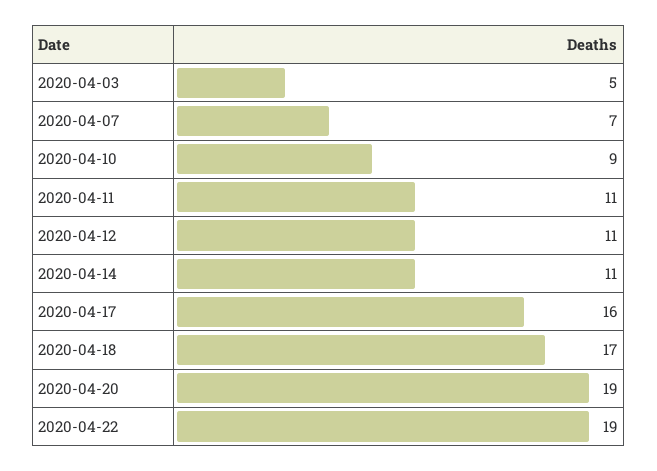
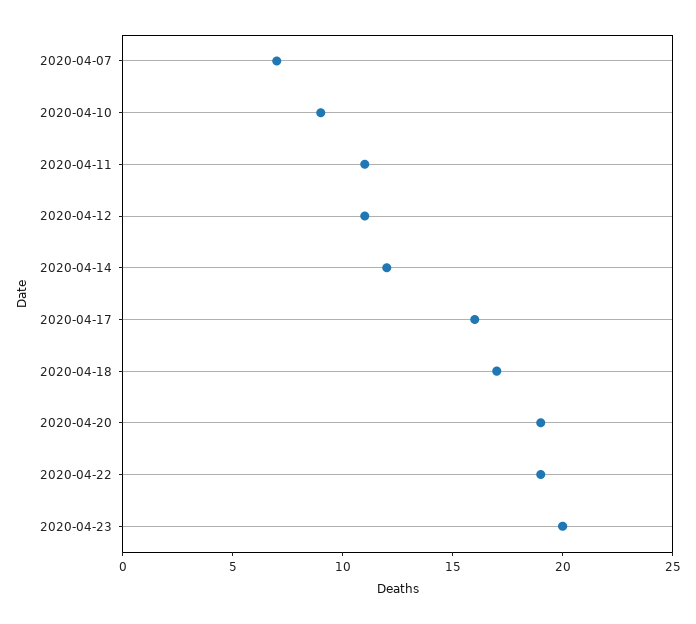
2020-04-03: 5 -> none
2020-04-14: 11 -> 12
2020-04-23: none -> 20

